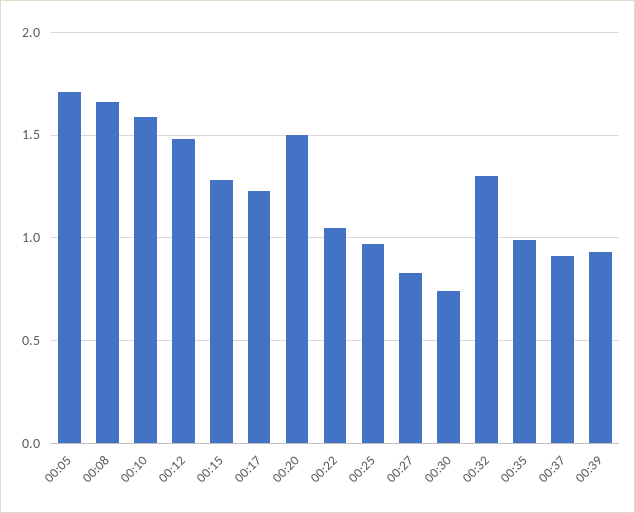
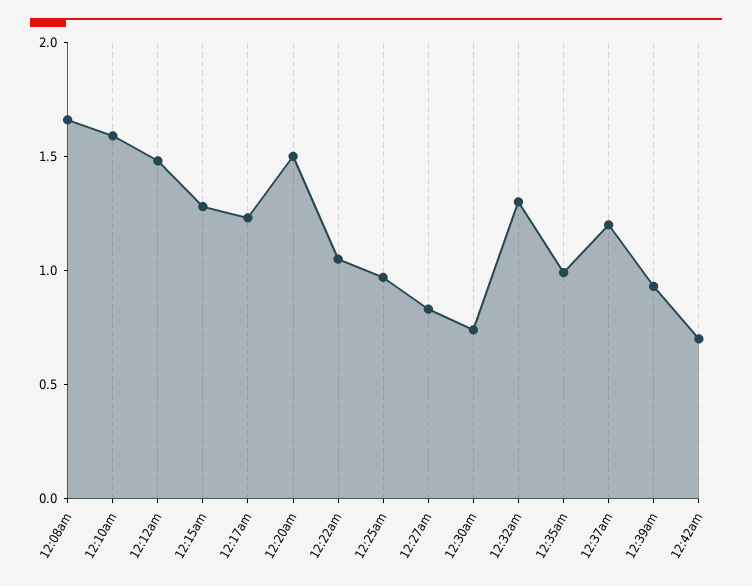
00:05: 1.7 -> none
00:37: 0.9 -> 1.2
12:42am: none -> 0.7

